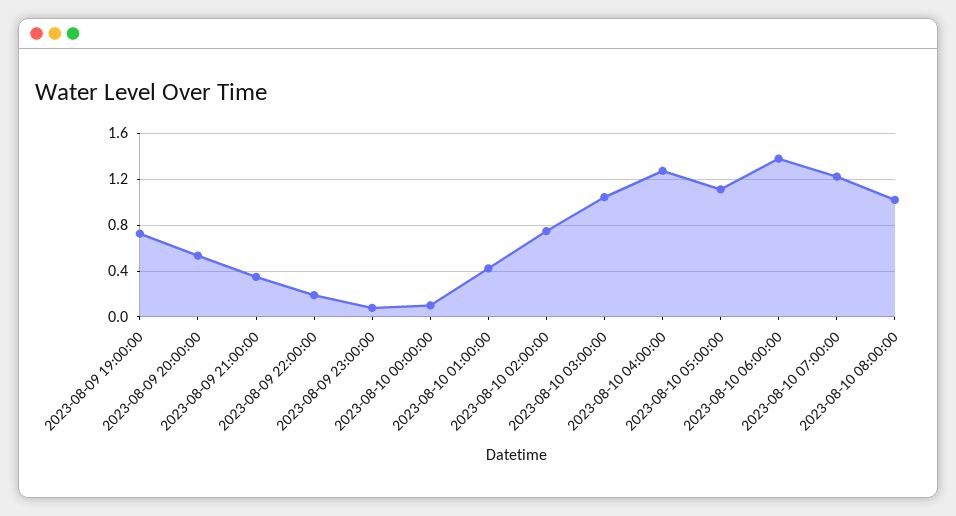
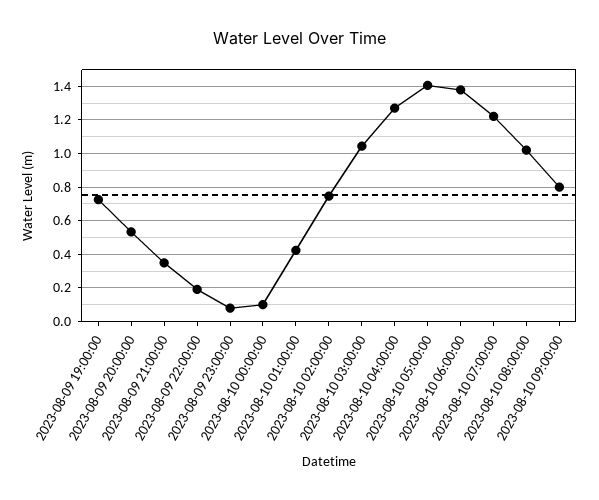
2023-08-10 05:00:00: 1.1 -> 1.4
2023-08-10 09:00:00: none -> 0.8

